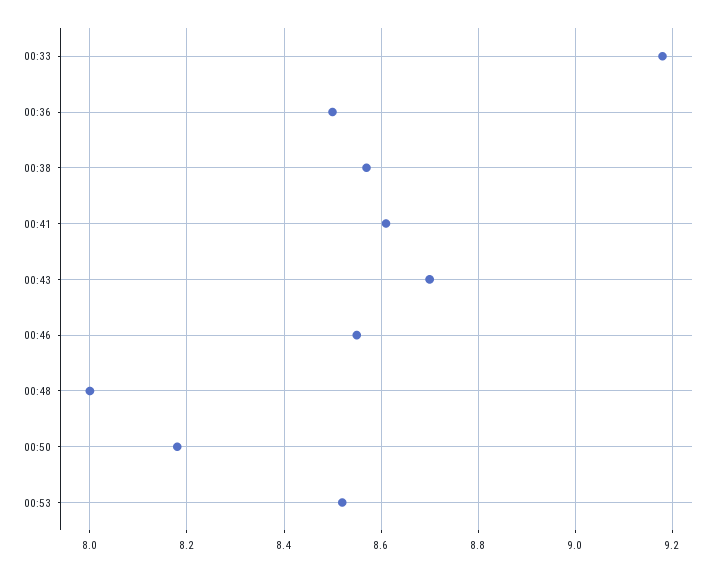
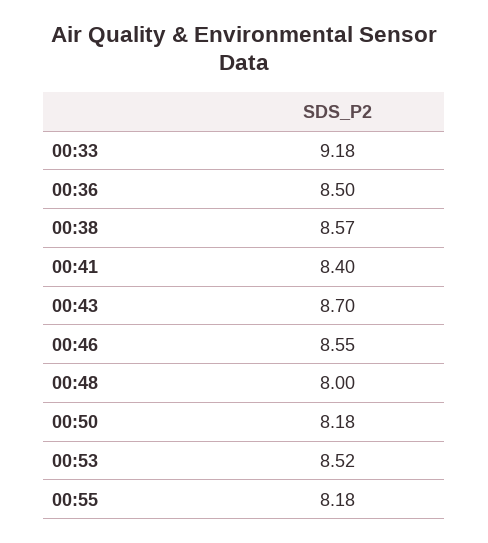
00:41: 8.6 -> 8.4
00:55: none -> 8.18

